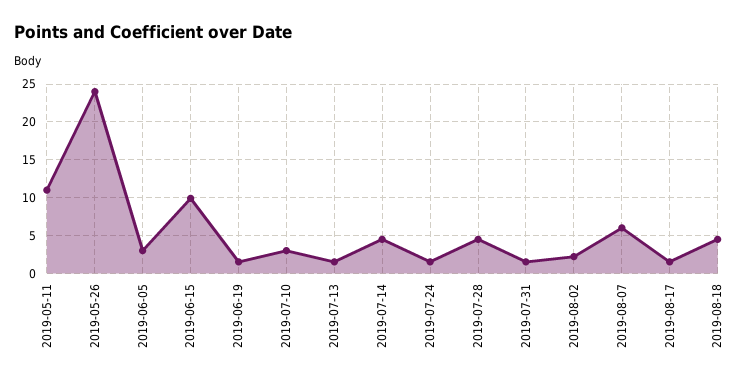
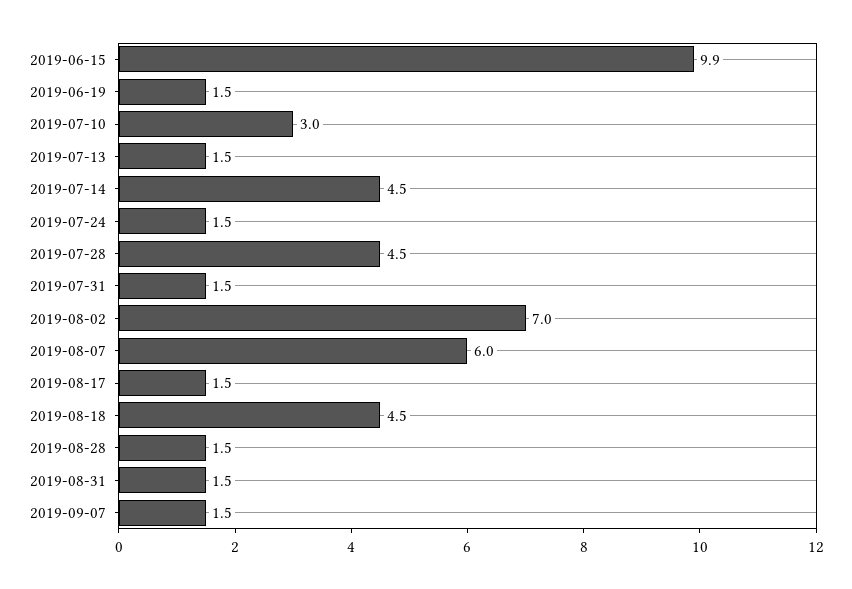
2019-05-11: 11 -> none
2019-05-26: 24 -> none
2019-06-05: 3 -> none
2019-08-02: 2 -> 7
2019-08-28: none -> 1.5
2019-08-31: none -> 1.5
2019-09-07: none -> 1.5

